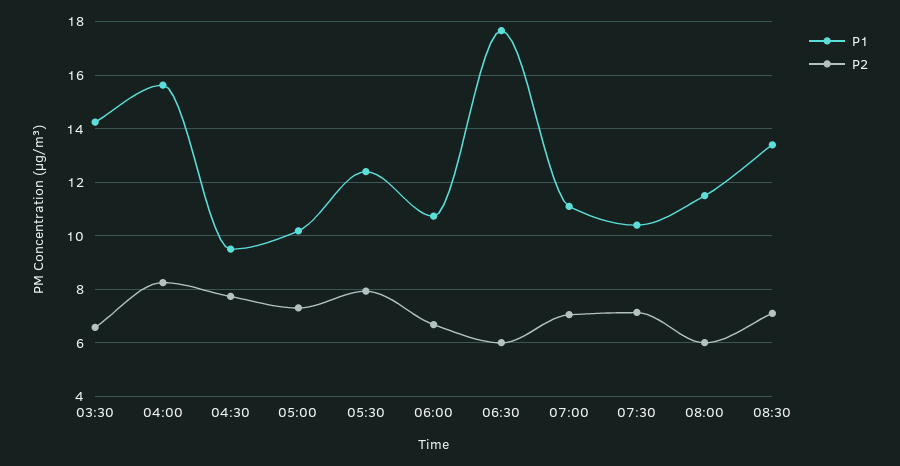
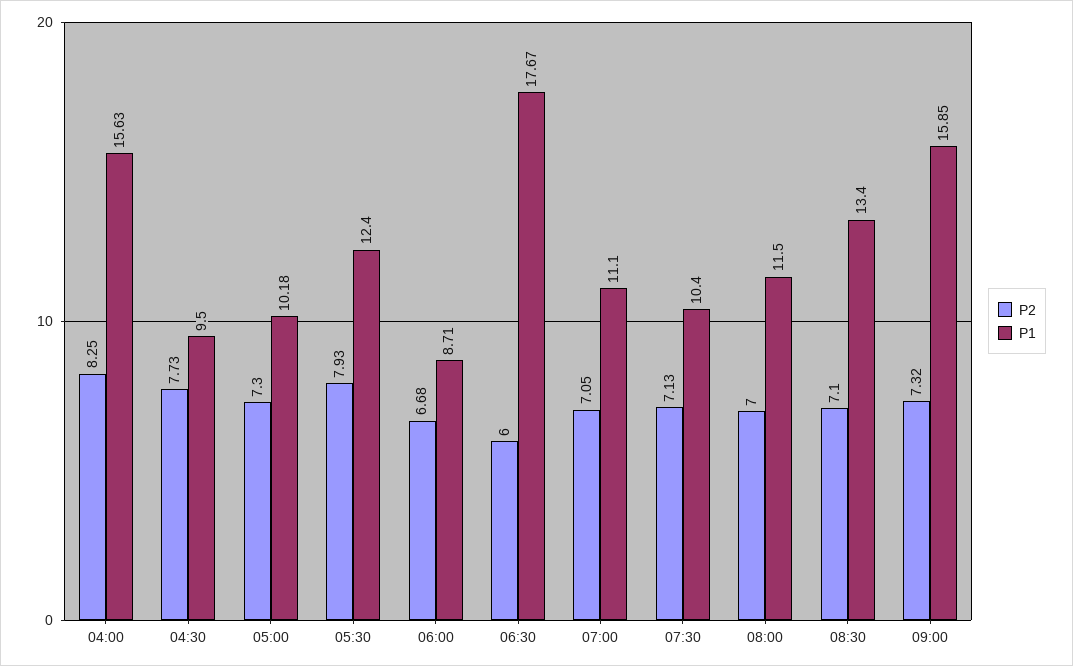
P1, 03:30: 14.25 -> none
P2, 03:30: 6.5 -> none
P1, 06:00: 10.75 -> 8.71
P2, 08:00: 6 -> 7
P2, 09:00: none -> 7.32
P1, 09:00: none -> 15.85

